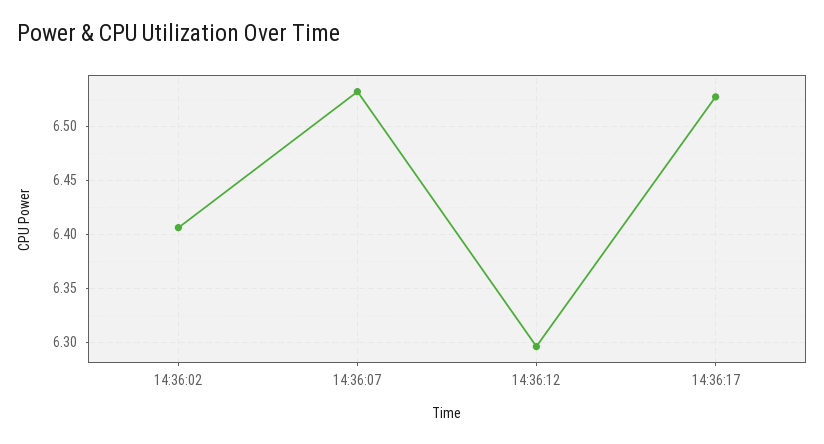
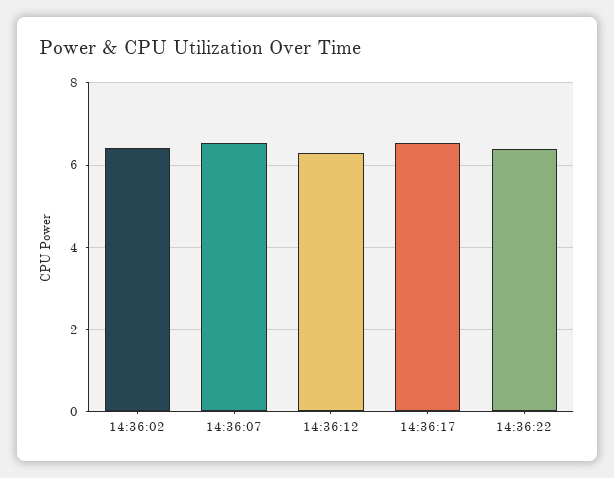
14:36:22: none -> 6.4

